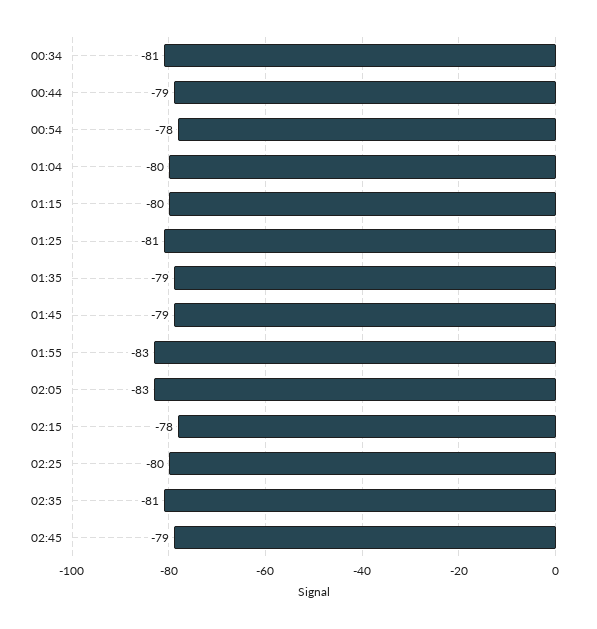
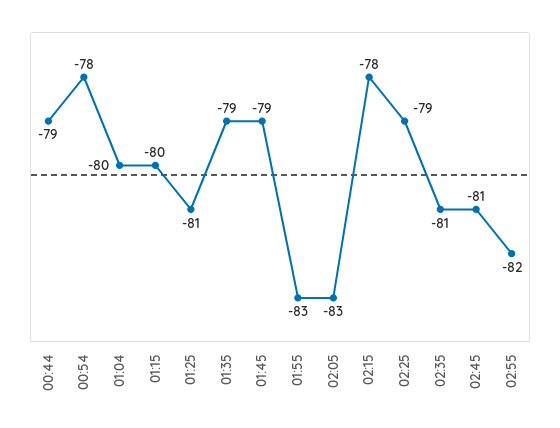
00:34: -81 -> none
02:25: -80 -> -79
02:45: -79 -> -81
02:55: none -> -82

